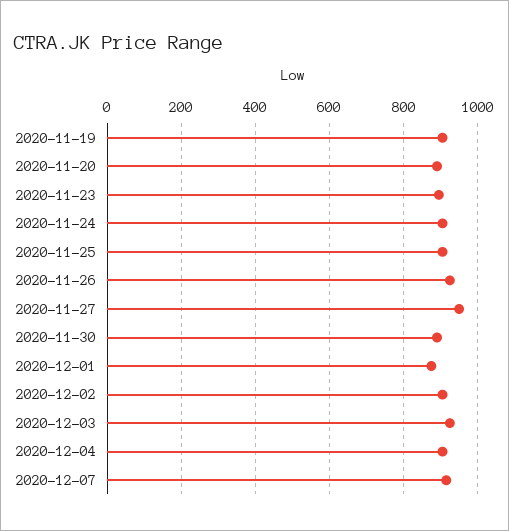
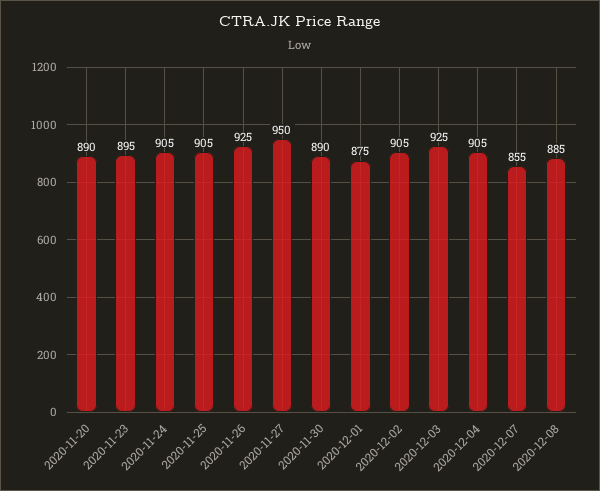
2020-11-19: 900 -> none
2020-12-07: 920 -> 855
2020-12-08: none -> 885

